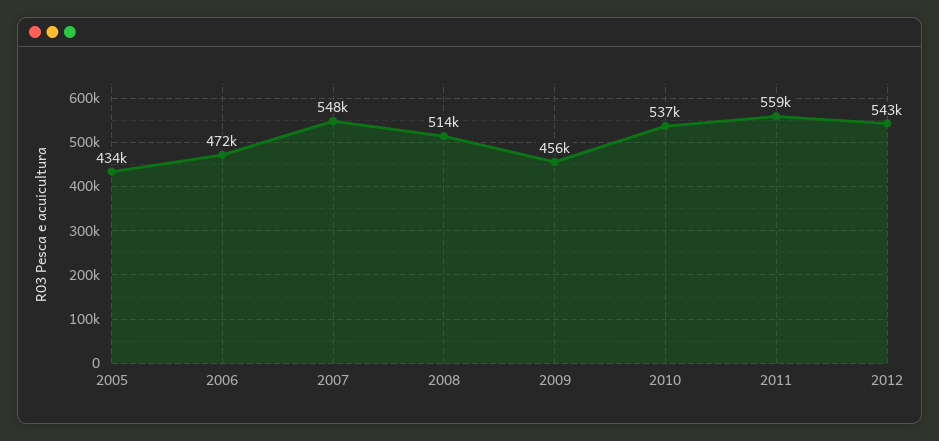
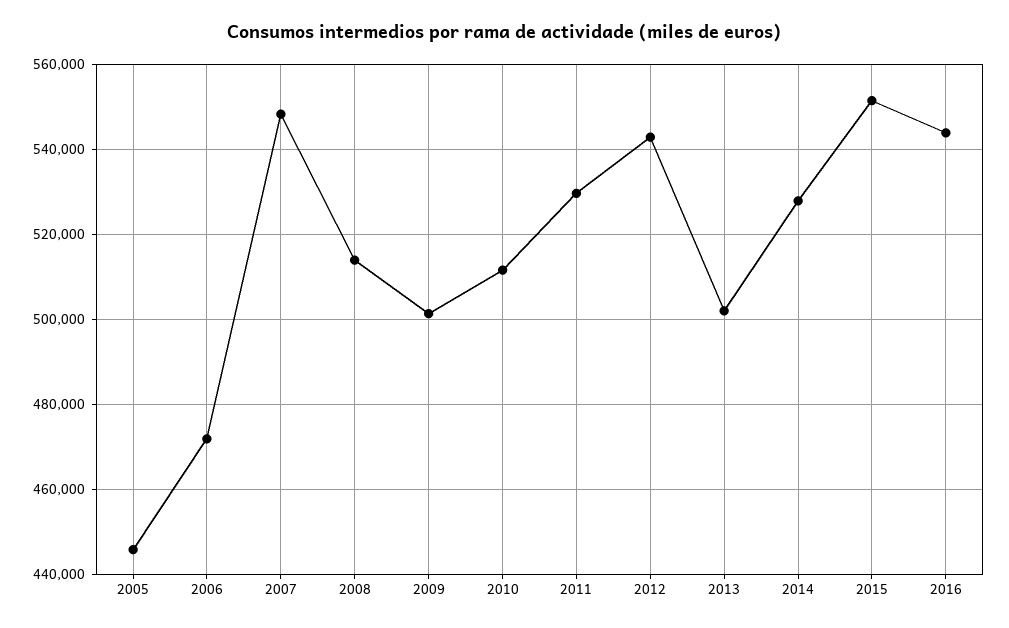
2005: 434000 -> 446000
2009: 456000 -> 502000
2010: 537000 -> 512000
2011: 559000 -> 530000
2013: none -> 502000
2014: none -> 528000
2015: none -> 552000
2016: none -> 544000

